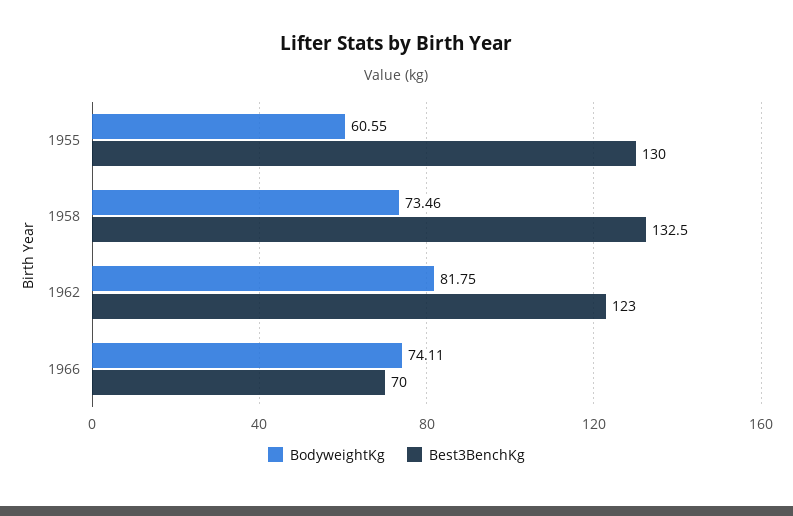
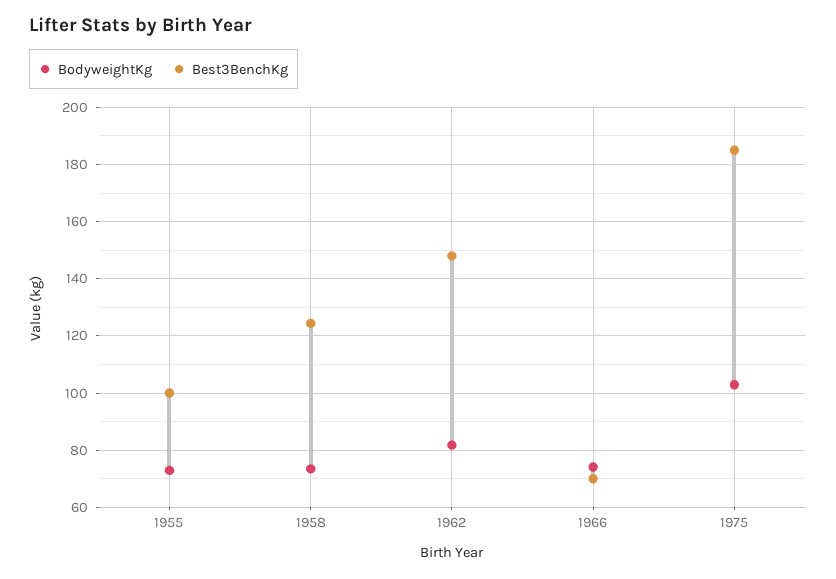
BodyweightKg, 1955: 60.55 -> 72.5
Best3BenchKg, 1955: 130 -> 100
Best3BenchKg, 1958: 132.5 -> 125
Best3BenchKg, 1962: 123 -> 147.5
BodyweightKg, 1975: none -> 102.5
Best3BenchKg, 1975: none -> 185

